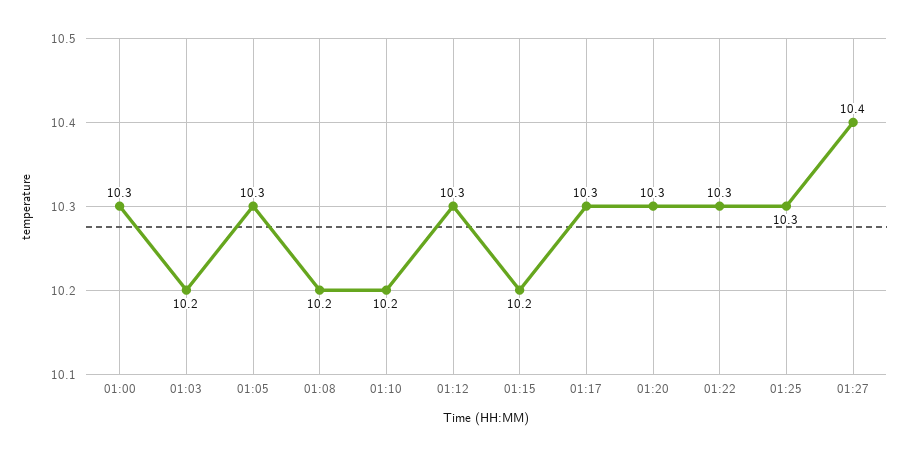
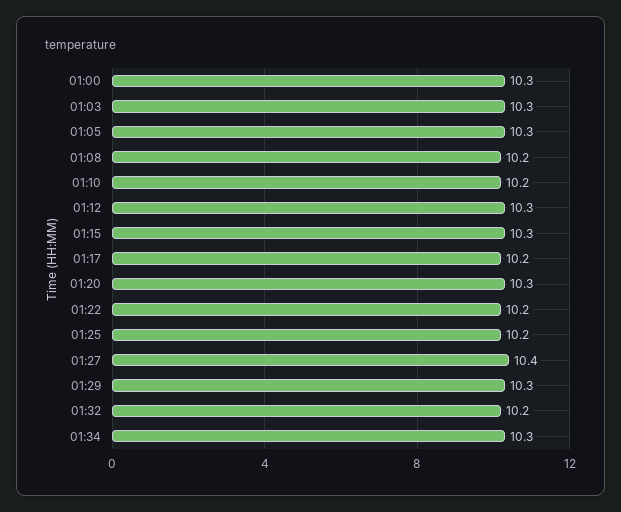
01:03: 10.2 -> 10.3
01:15: 10.2 -> 10.3
01:17: 10.3 -> 10.2
01:22: 10.3 -> 10.2
01:25: 10.3 -> 10.2
01:29: none -> 10.3
01:32: none -> 10.2
01:34: none -> 10.3

